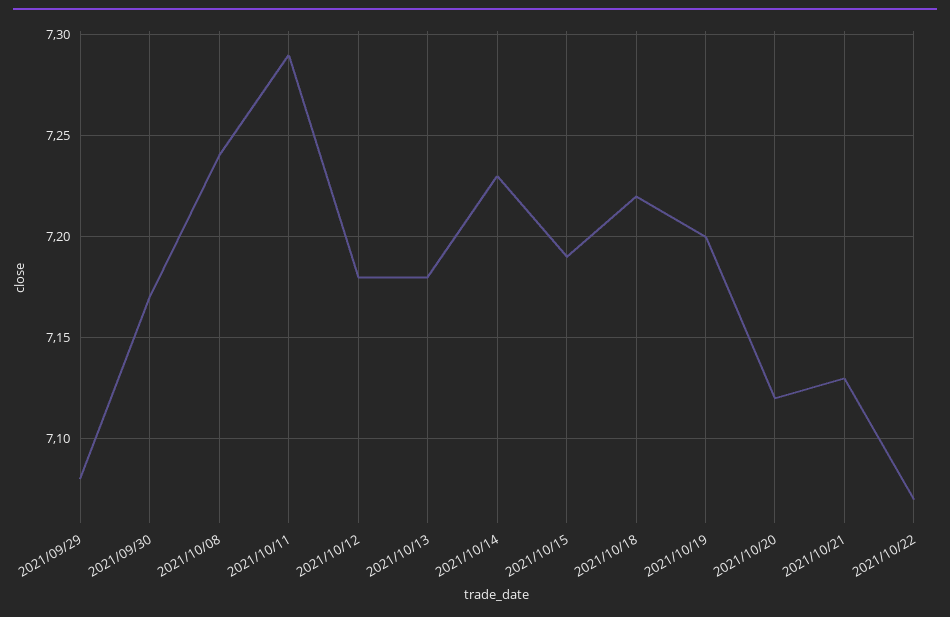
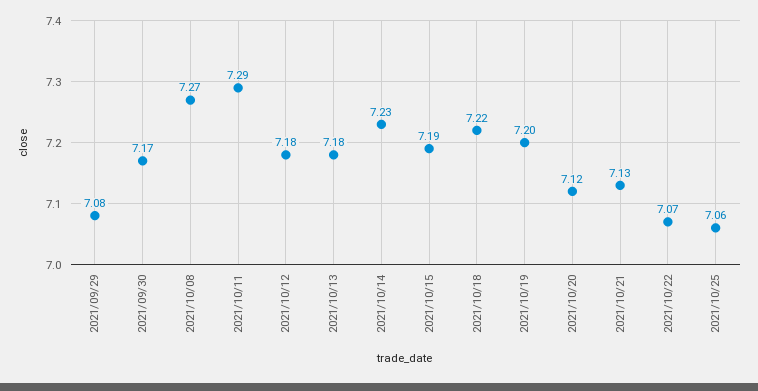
2021/10/08: 7.24 -> 7.27
2021/10/25: none -> 7.06

